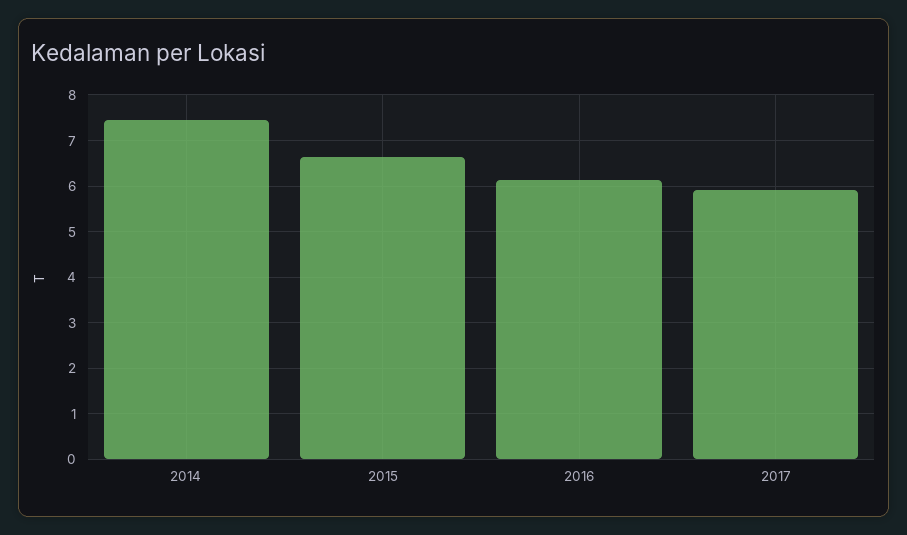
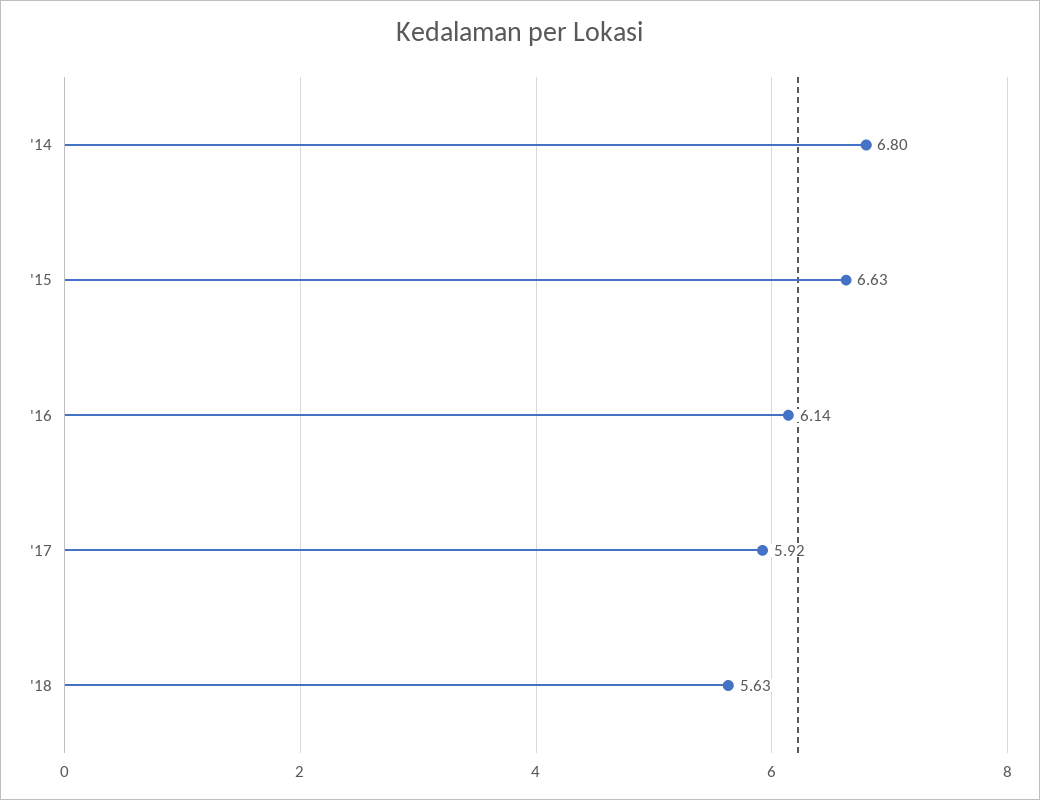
2014: 7.4 -> 6.8
'18: none -> 5.63

